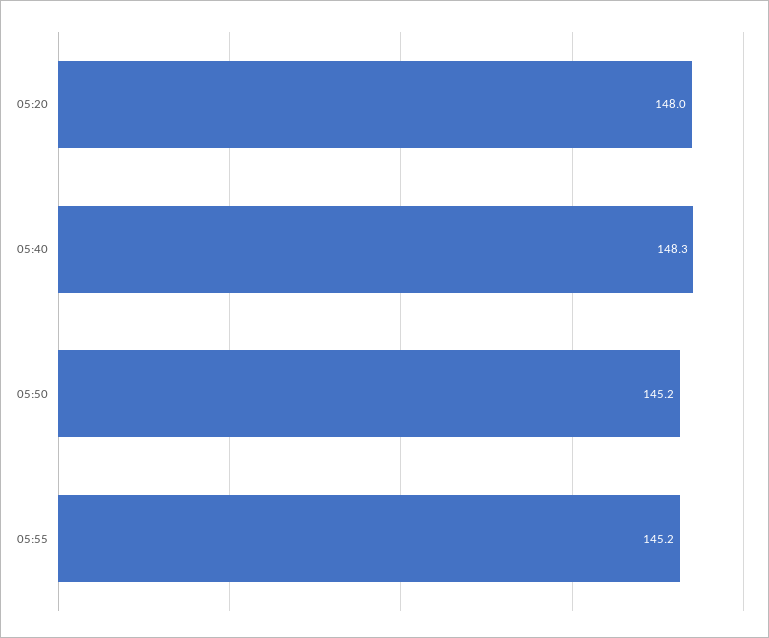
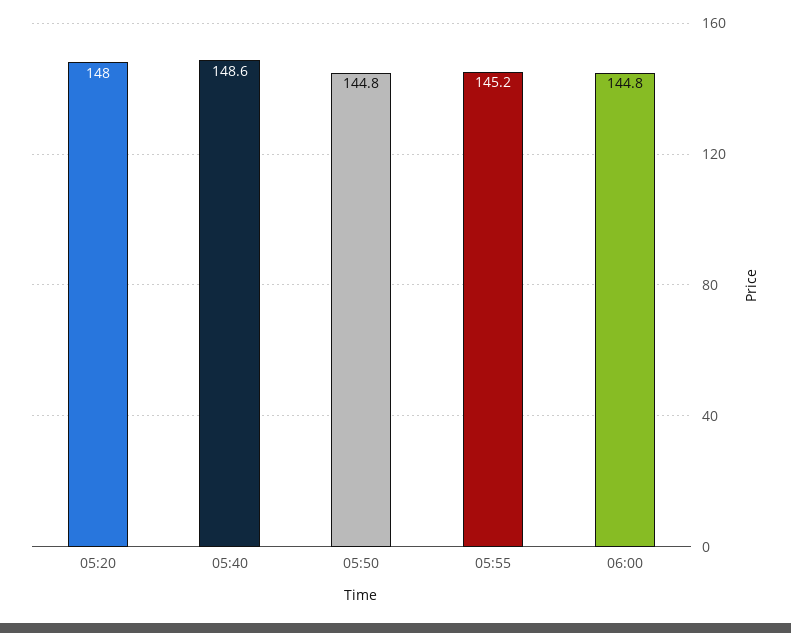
05:40: 148.3 -> 148.6
05:50: 145.2 -> 144.8
06:00: none -> 144.8

